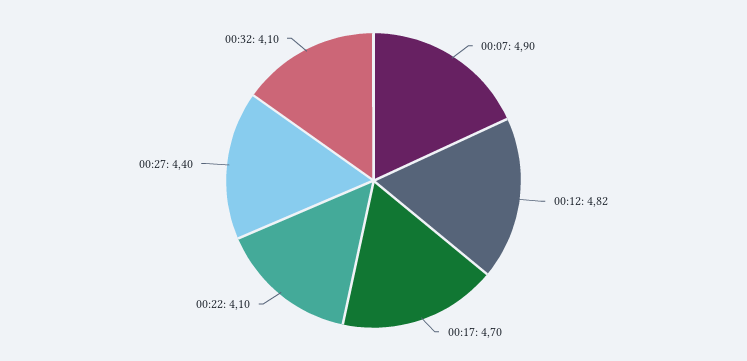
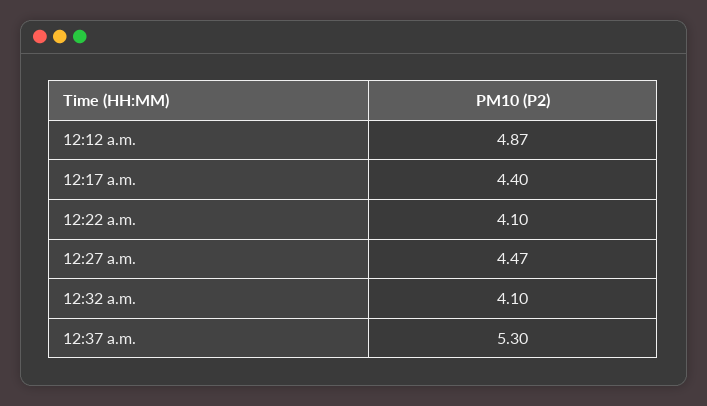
00:07: 4.9 -> none
00:12: 4.82 -> 4.87
00:17: 4.7 -> 4.4
00:27: 4.4 -> 4.47
12:37 a.m.: none -> 5.3

